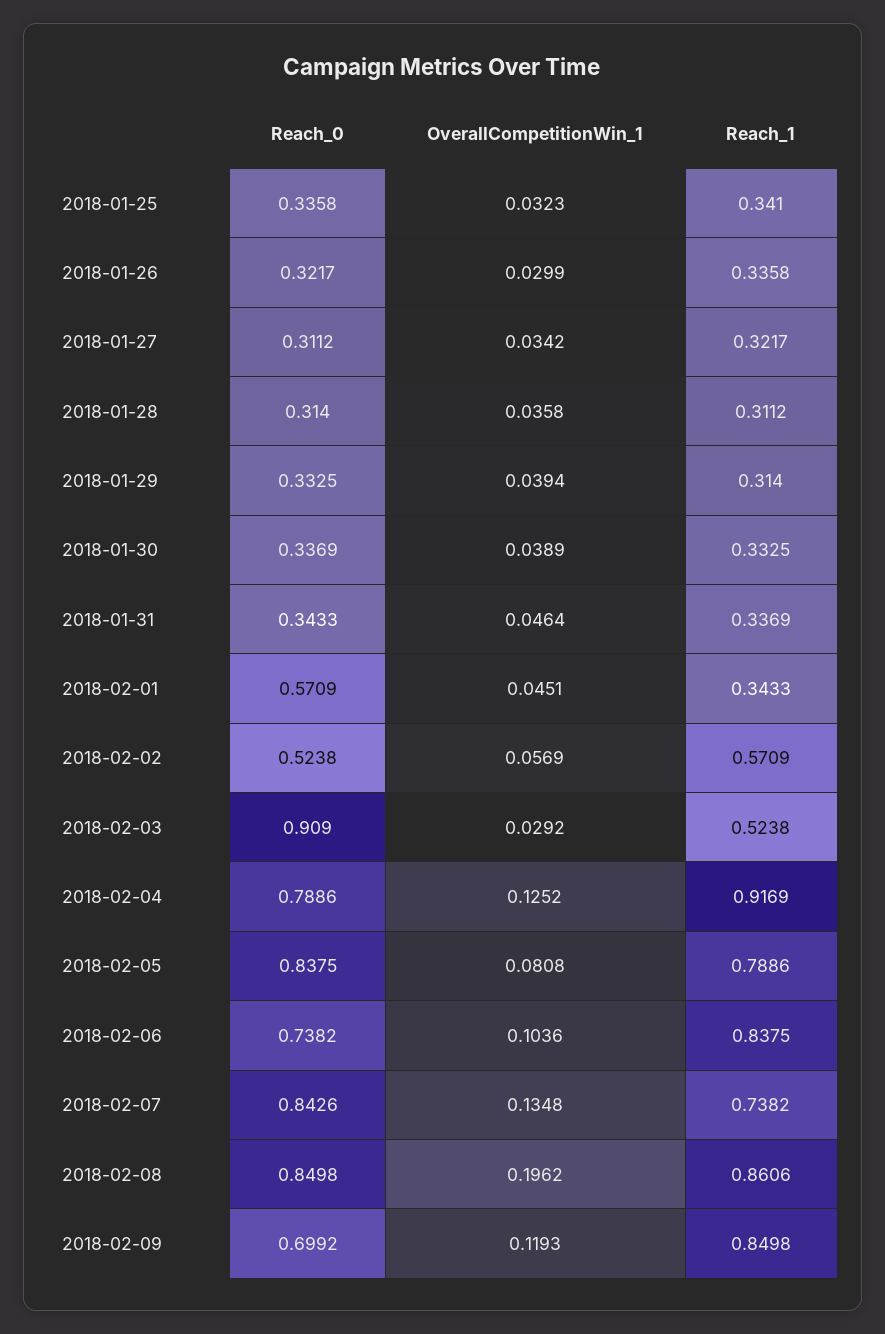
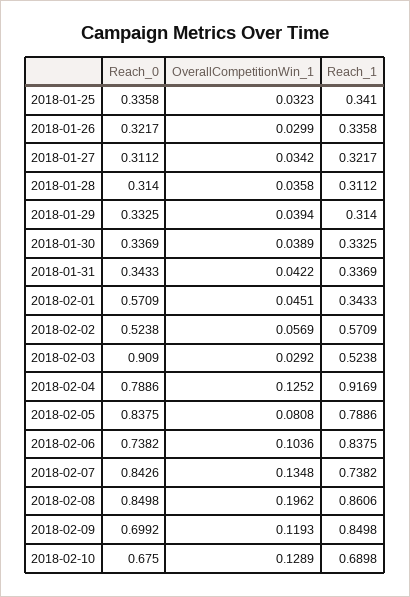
OverallCompetitionWin_1, 2018-01-31: 0.0464 -> 0.0422
Reach_0, 2018-02-10: none -> 0.675
OverallCompetitionWin_1, 2018-02-10: none -> 0.1289
Reach_1, 2018-02-10: none -> 0.6898

